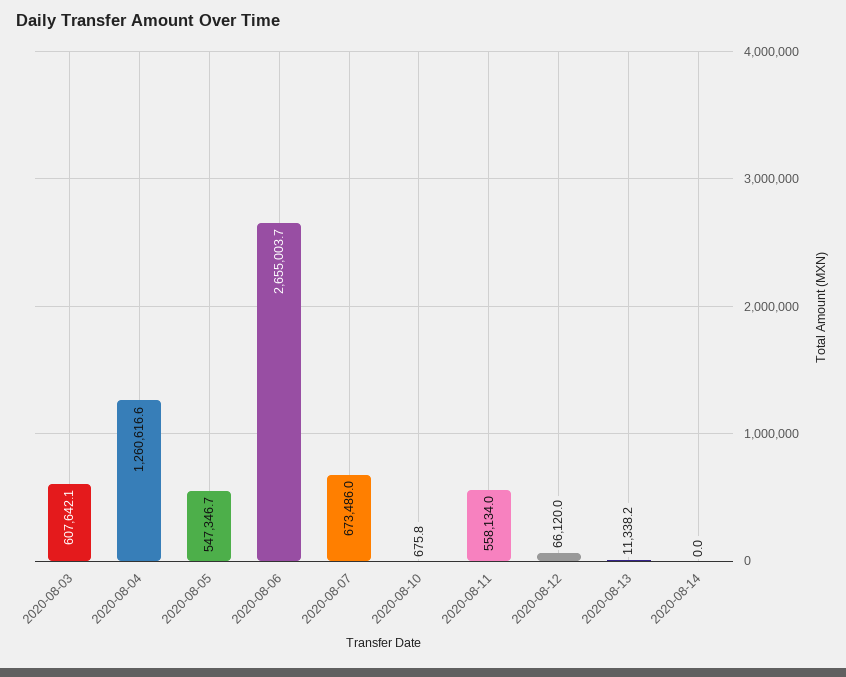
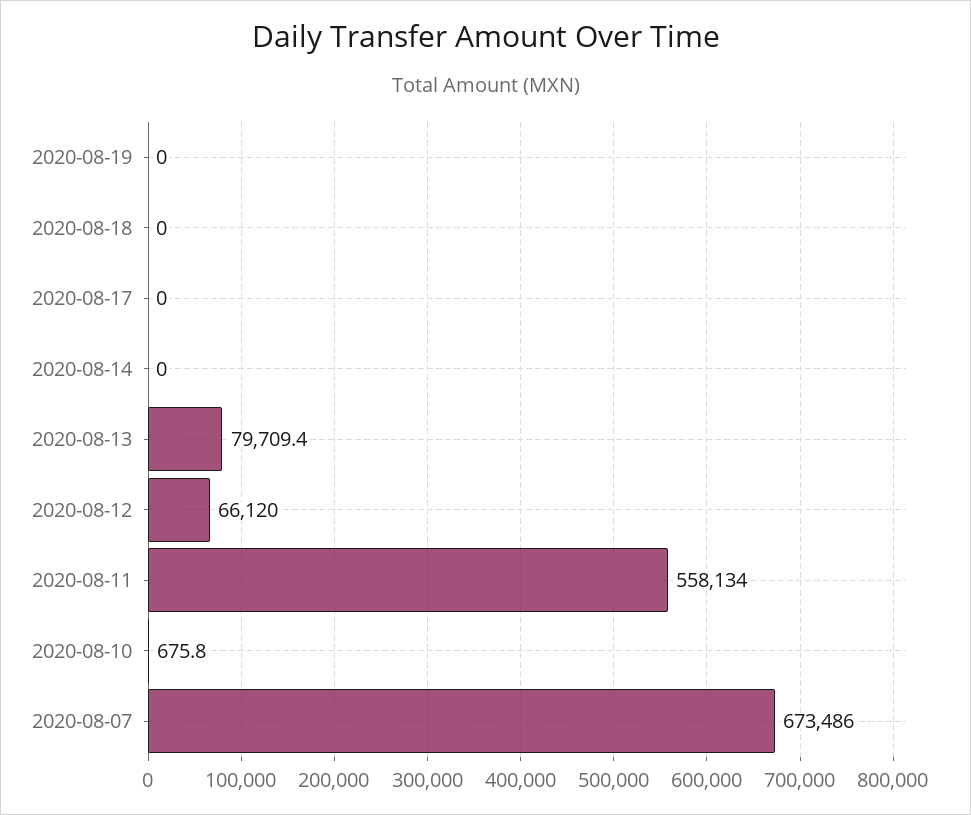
2020-08-03: 607642.1 -> none
2020-08-04: 1260616.6 -> none
2020-08-05: 547346.7 -> none
2020-08-06: 2655003.7 -> none
2020-08-13: 11338.2 -> 79709.4
2020-08-19: none -> 0
2020-08-18: none -> 0
2020-08-17: none -> 0

